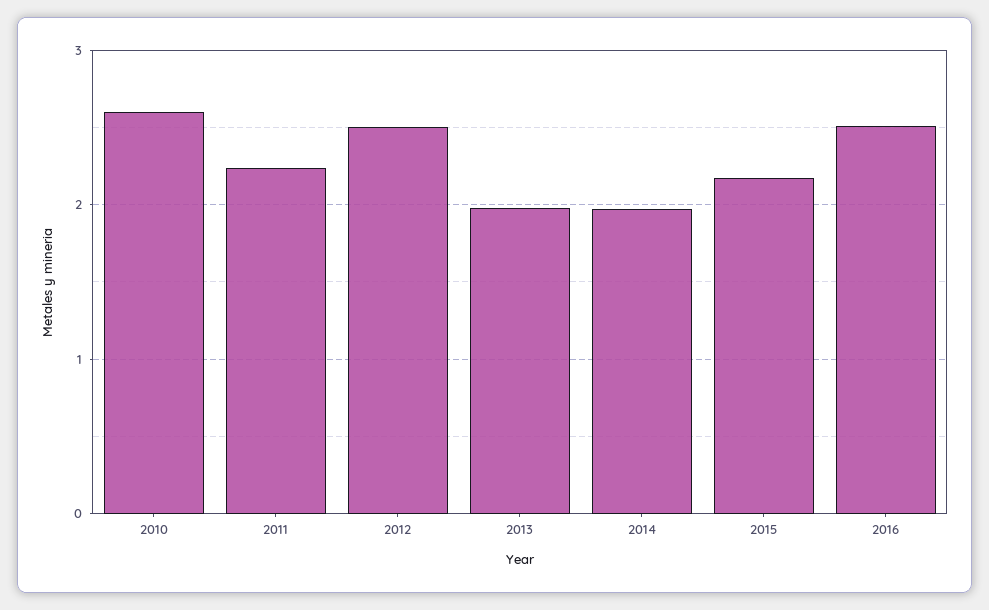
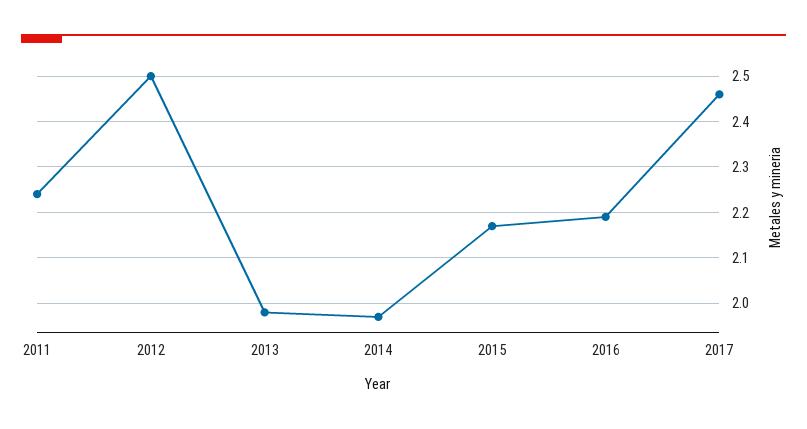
2010: 2.6 -> none
2016: 2.5 -> 2.2
2017: none -> 2.45

